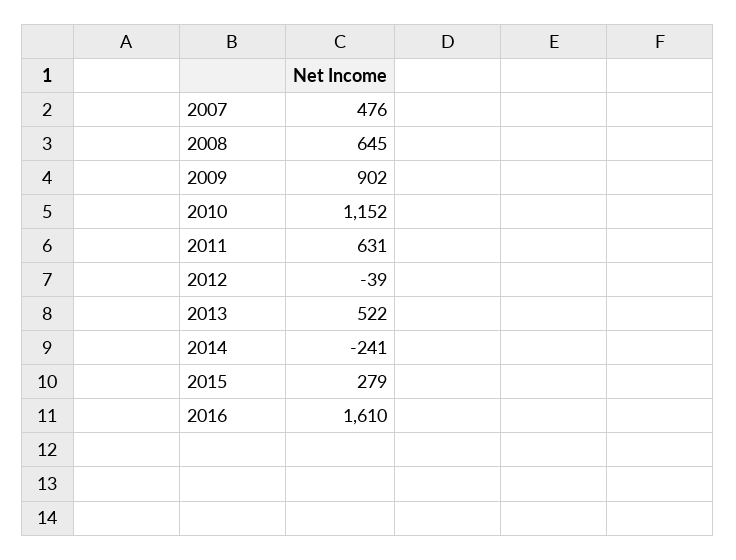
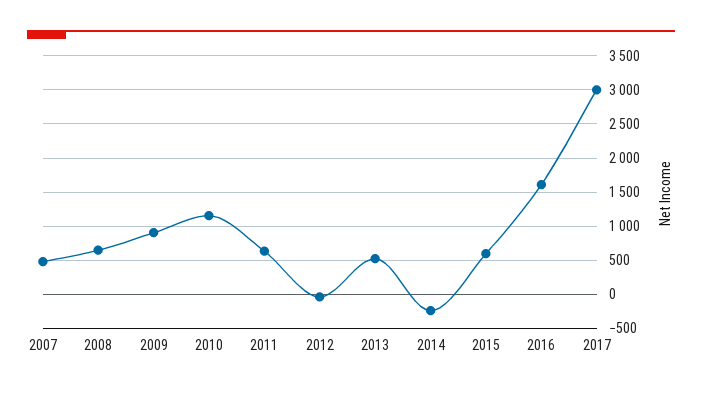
2015: 279 -> 600
2017: none -> 3000

